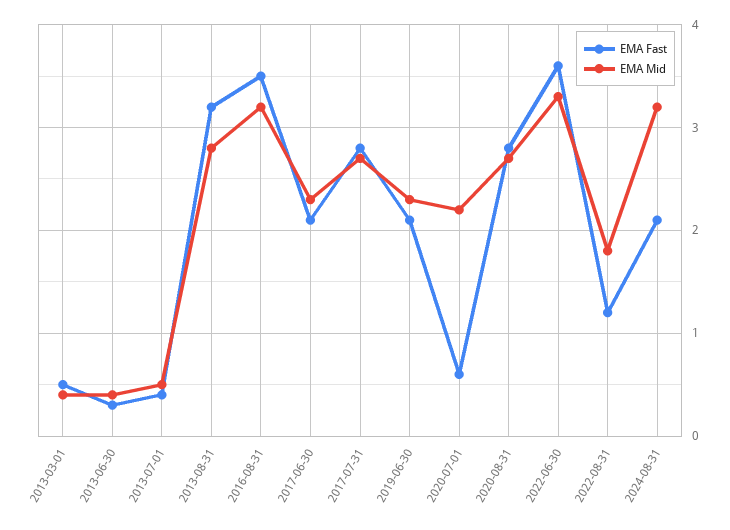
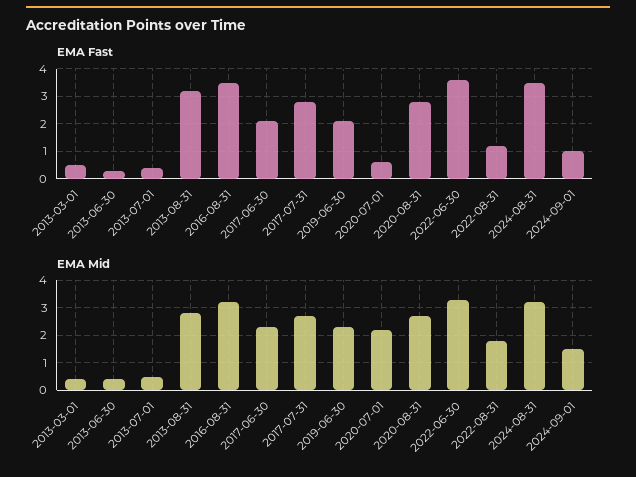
EMA Fast, 2024-08-31: 2.1 -> 3.5
EMA Fast, 2024-09-01: none -> 1
EMA Mid, 2024-09-01: none -> 1.5

